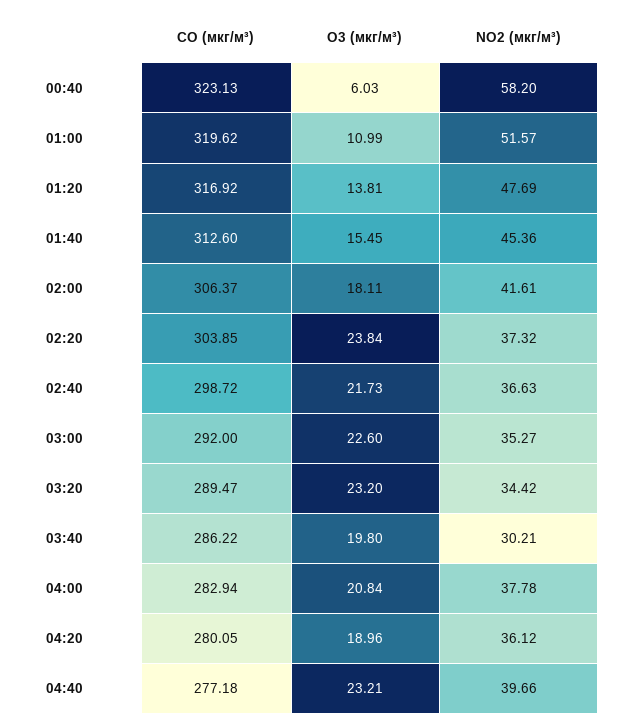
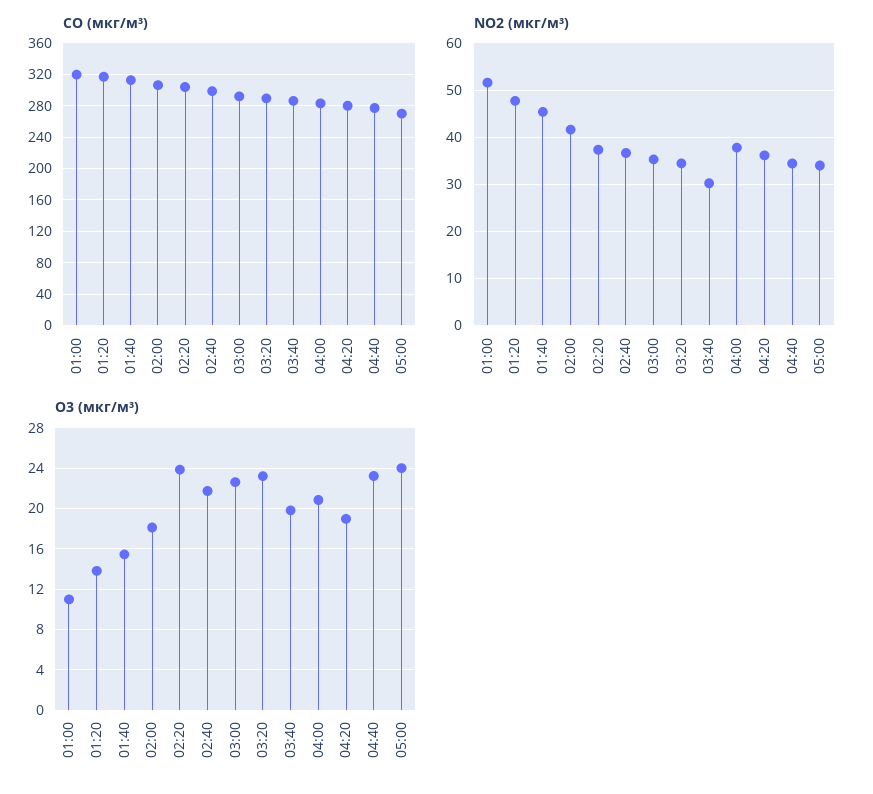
CO (мкг/м³), 00:40: 323.13 -> none
O3 (мкг/м³), 00:40: 6.03 -> none
NO2 (мкг/м³), 00:40: 58.2 -> none
NO2 (мкг/м³), 04:40: 39.66 -> 34
CO (мкг/м³), 05:00: none -> 270
NO2 (мкг/м³), 05:00: none -> 34
O3 (мкг/м³), 05:00: none -> 24

